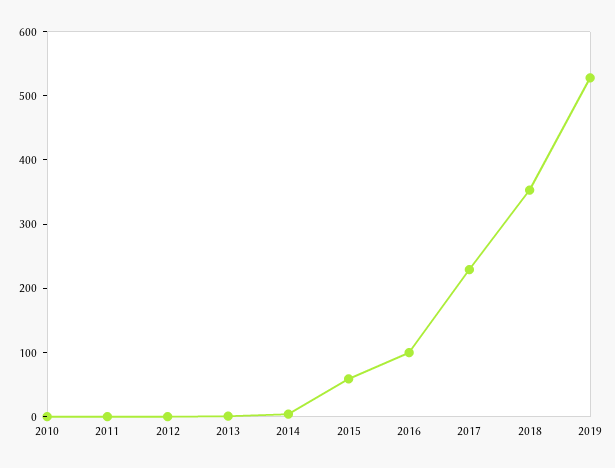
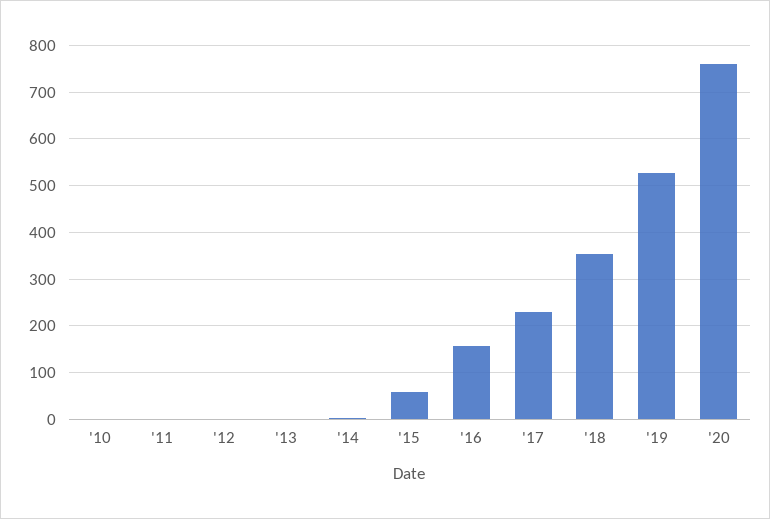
2016: 100 -> 160
'20: none -> 760

